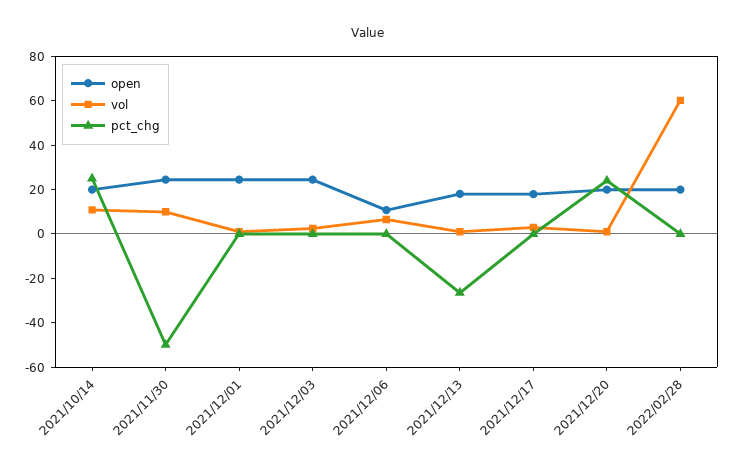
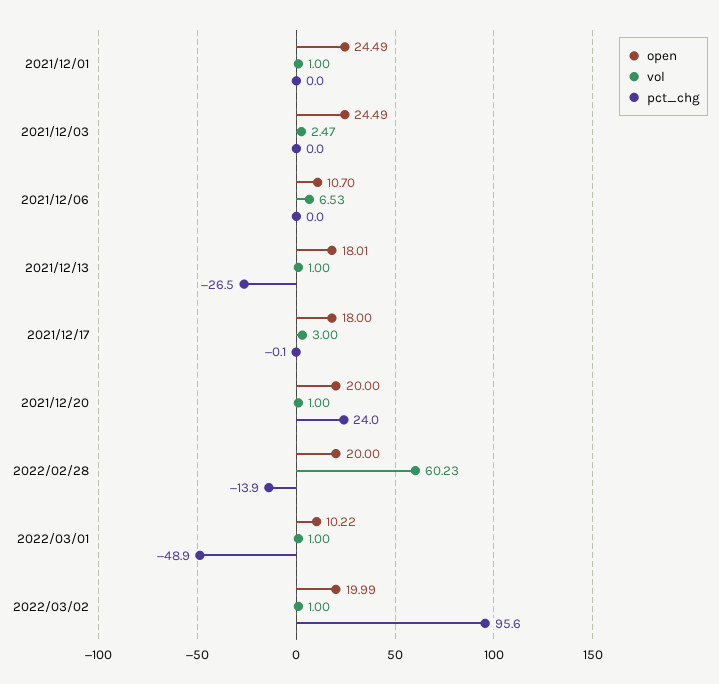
open, 2021/10/14: 20 -> none
vol, 2021/10/14: 10 -> none
pct_chg, 2021/10/14: 25 -> none
open, 2021/11/30: 25 -> none
vol, 2021/11/30: 10 -> none
pct_chg, 2021/11/30: -50 -> none
pct_chg, 2022/02/28: 0 -> -13.9
open, 2022/03/01: none -> 10.22
vol, 2022/03/01: none -> 1
pct_chg, 2022/03/01: none -> -48.9
open, 2022/03/02: none -> 19.99
vol, 2022/03/02: none -> 1
pct_chg, 2022/03/02: none -> 95.6

